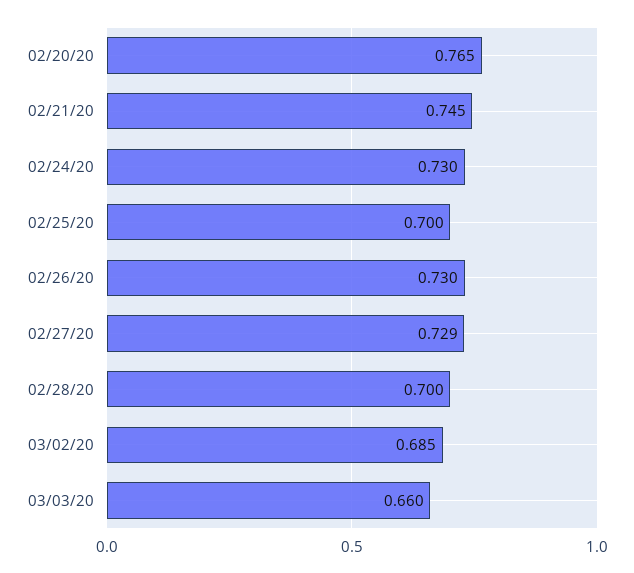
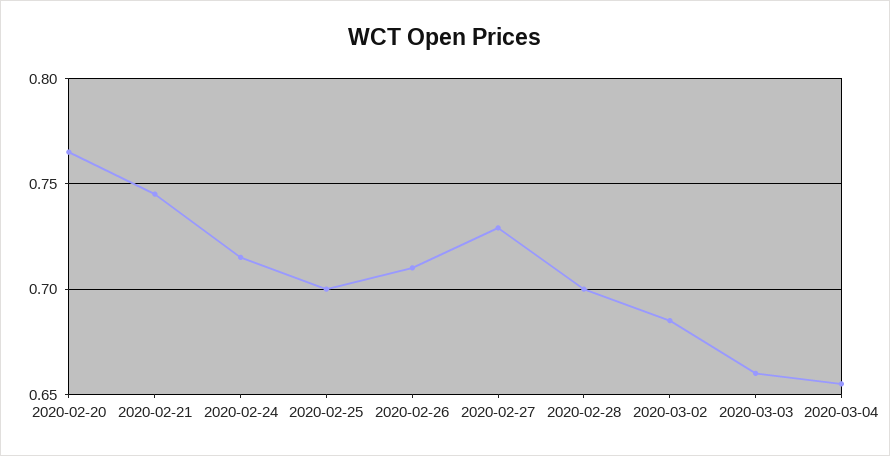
02/24/20: 0.73 -> 0.715
02/26/20: 0.73 -> 0.71
2020-03-04: none -> 0.655

